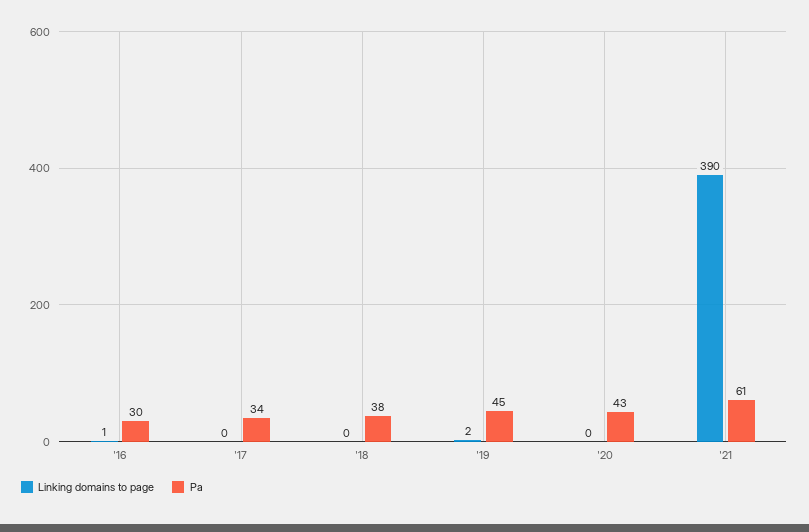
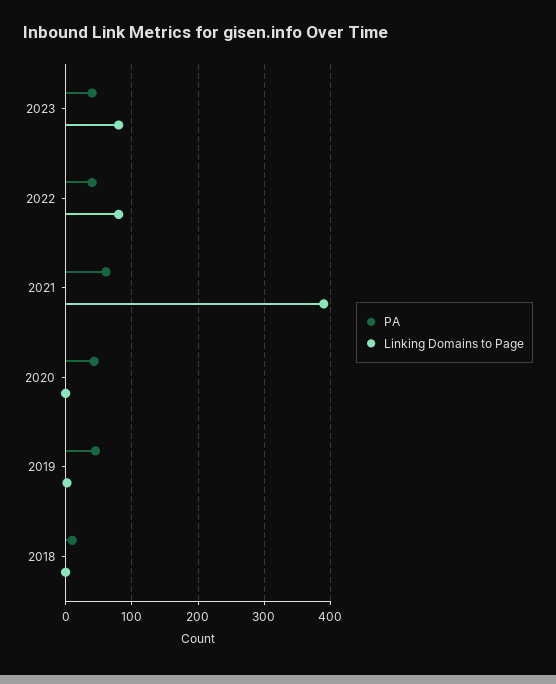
Linking domains to page, '16: 1 -> none
Pa, '16: 30 -> none
Linking domains to page, '17: 0 -> none
Pa, '17: 34 -> none
Pa, '18: 38 -> 10
Pa, 2023: none -> 40
Linking domains to page, 2023: none -> 80
Pa, 2022: none -> 40
Linking domains to page, 2022: none -> 80

